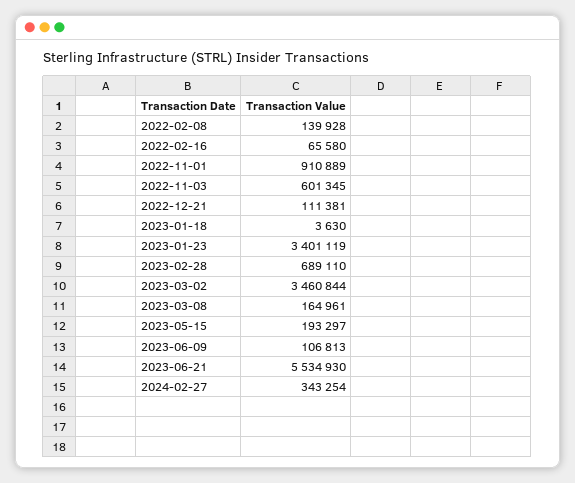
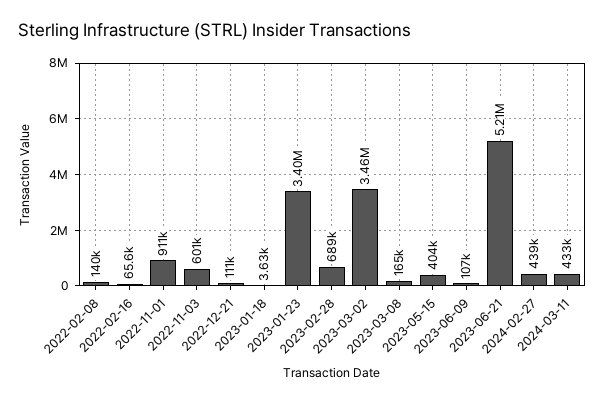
2023-05-15: 193297 -> 404000
2023-06-21: 5534930 -> 5210000
2024-02-27: 343254 -> 439000
2024-03-11: none -> 433000

